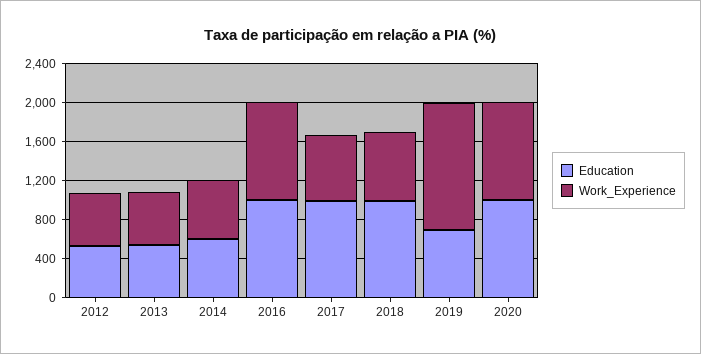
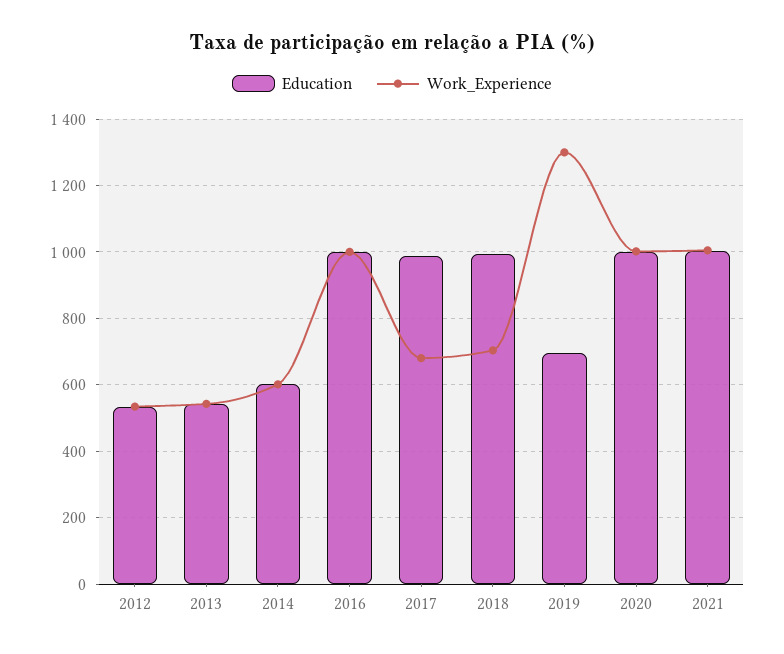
Education, 2021: none -> 1000
Work_Experience, 2021: none -> 1000

